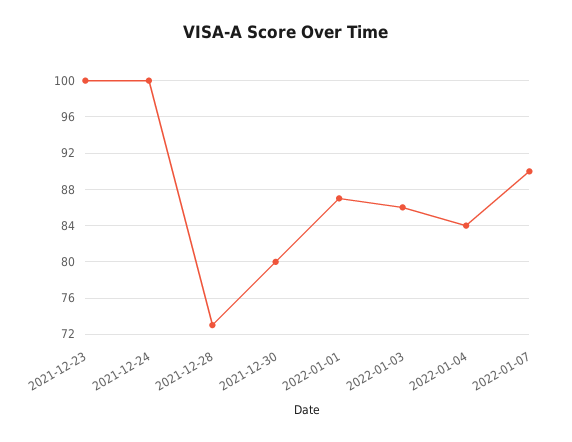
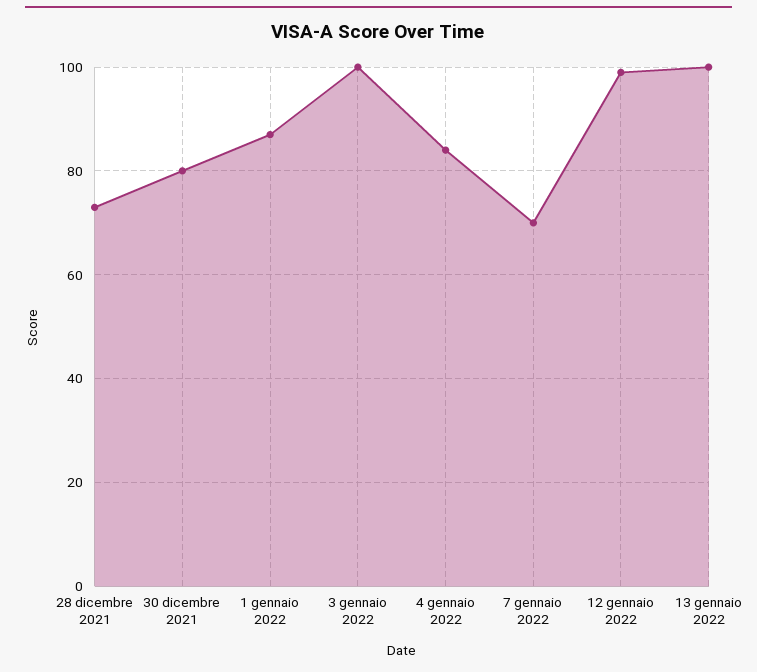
2021-12-23: 100 -> none
2021-12-24: 100 -> none
2022-01-03: 86 -> 100
2022-01-07: 90 -> 70
12 gennaio 2022: none -> 100
13 gennaio 2022: none -> 100

